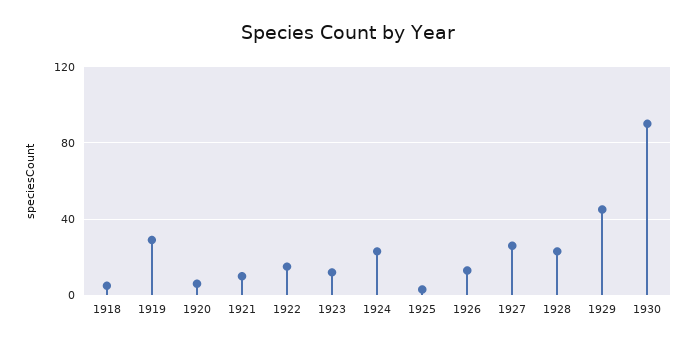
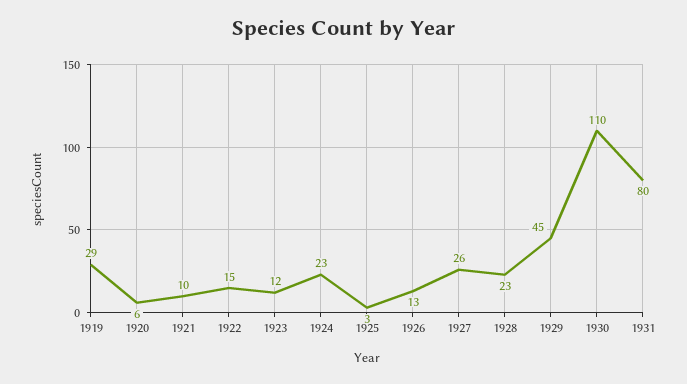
1918: 5 -> none
1930: 90 -> 110
1931: none -> 80

